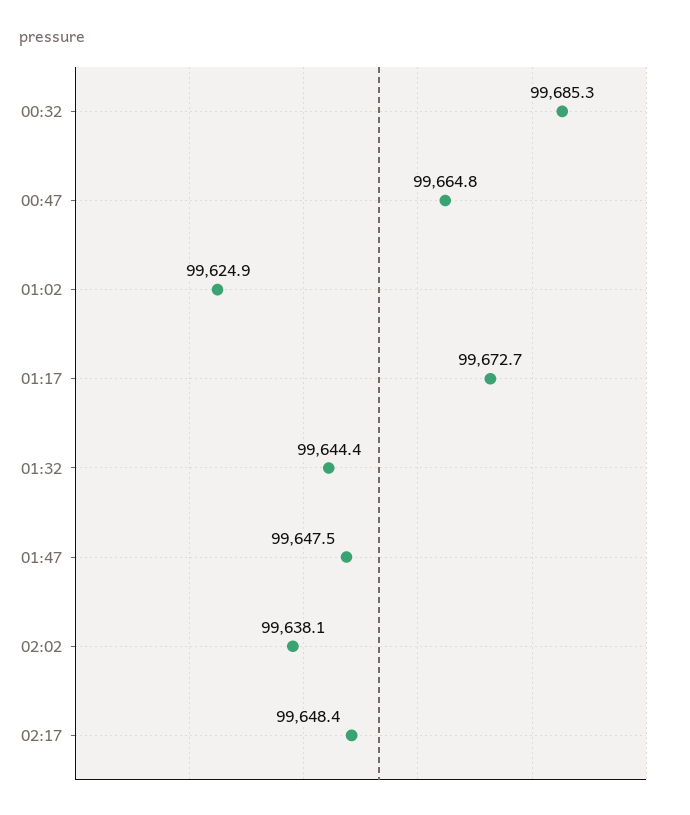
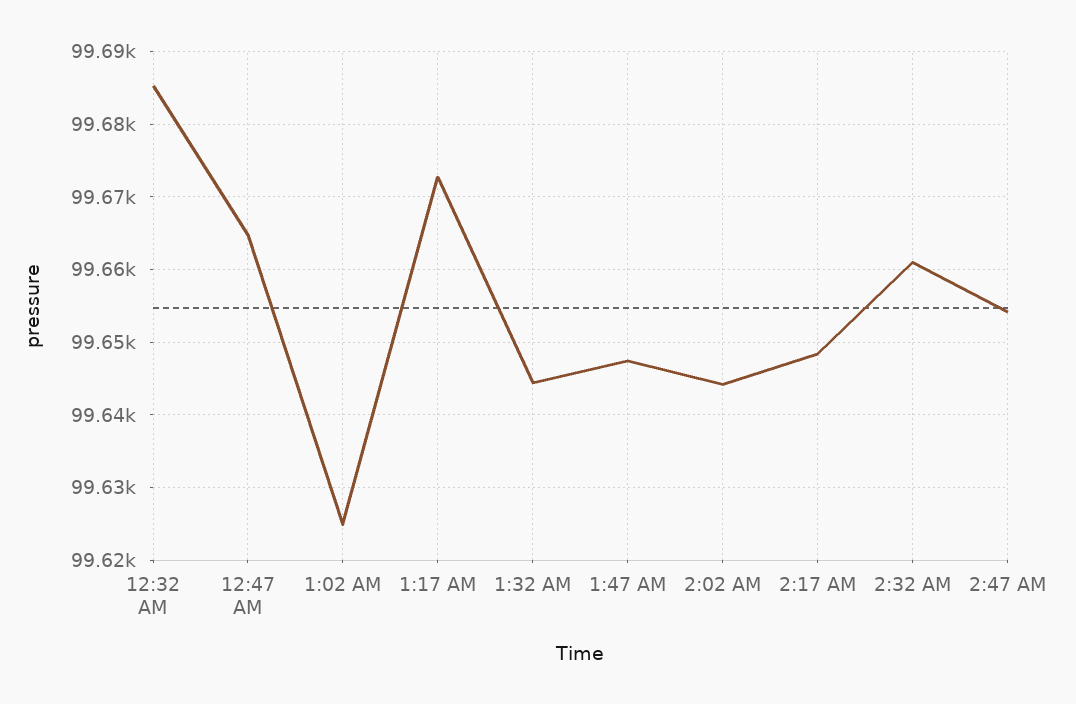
02:02: 99638.1 -> 99644
2:32 AM: none -> 99661
2:47 AM: none -> 99654

